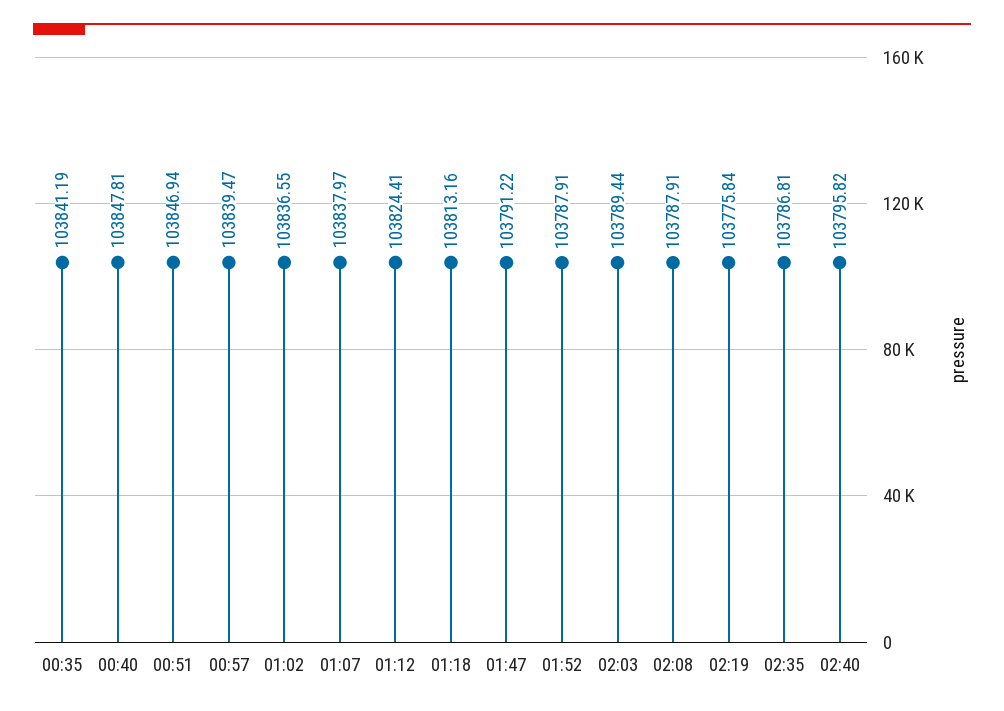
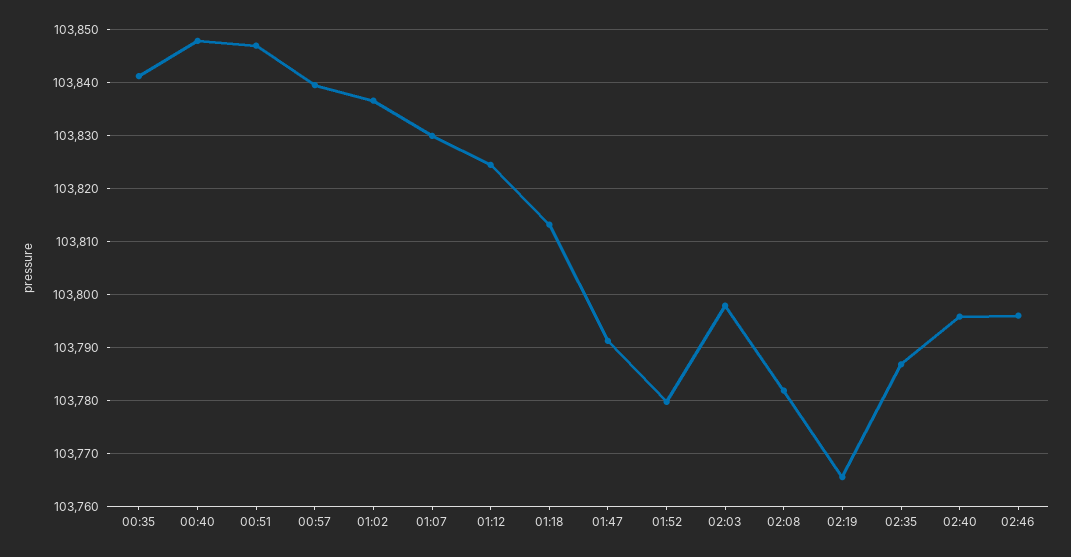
01:07: 103837.97 -> 103830
01:52: 103787.91 -> 103780
02:03: 103789.44 -> 103798
02:08: 103787.91 -> 103782
02:19: 103775.84 -> 103766
02:46: none -> 103796

